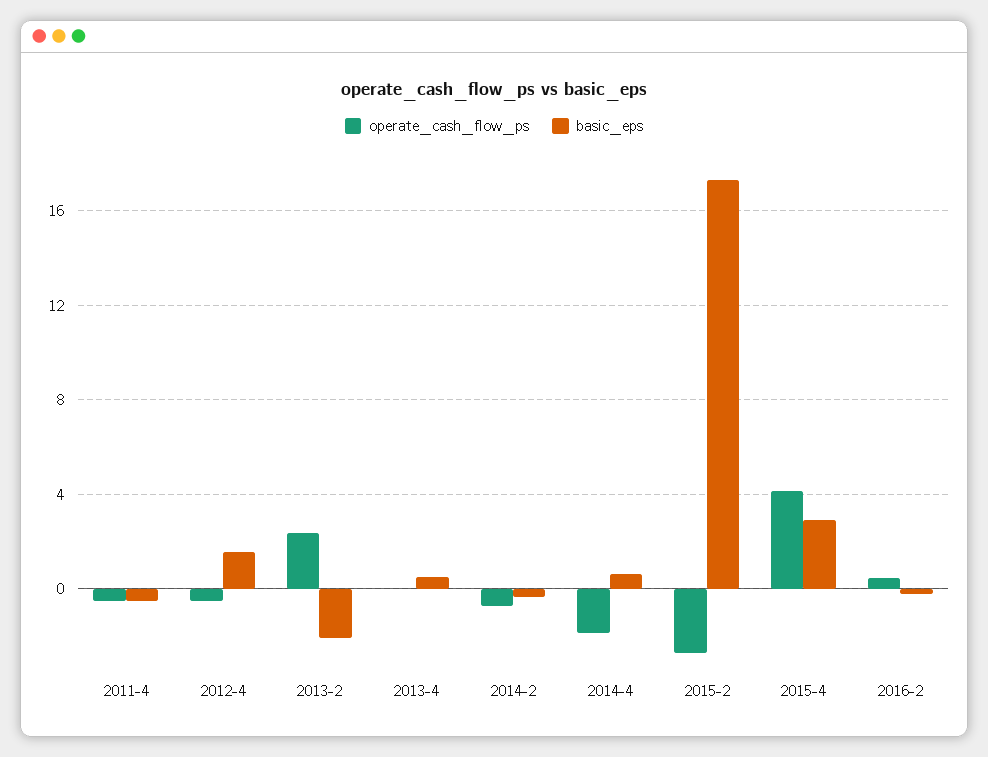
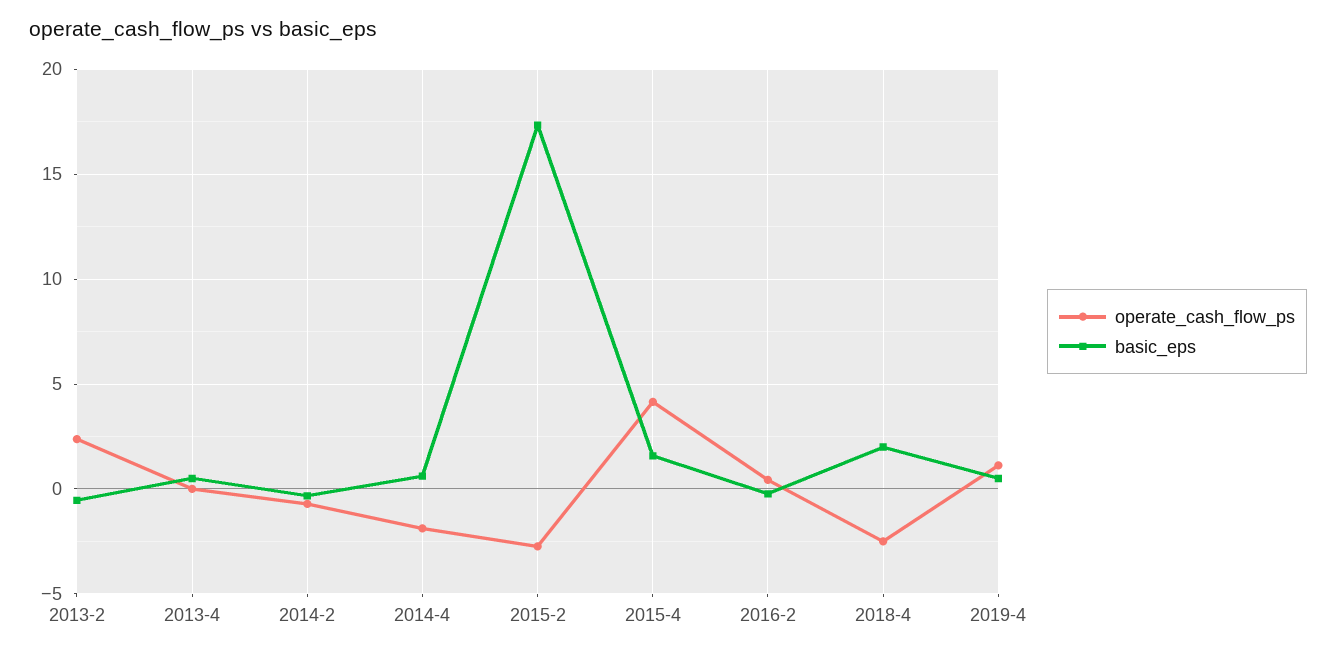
operate_cash_flow_ps, 2011-4: -0.5 -> none
basic_eps, 2011-4: -0.5 -> none
operate_cash_flow_ps, 2012-4: -0.5 -> none
basic_eps, 2012-4: 1.5 -> none
basic_eps, 2013-2: -2 -> -0.5
basic_eps, 2015-4: 3 -> 1.5
operate_cash_flow_ps, 2018-4: none -> -2.5
basic_eps, 2018-4: none -> 2
operate_cash_flow_ps, 2019-4: none -> 1
basic_eps, 2019-4: none -> 0.5

